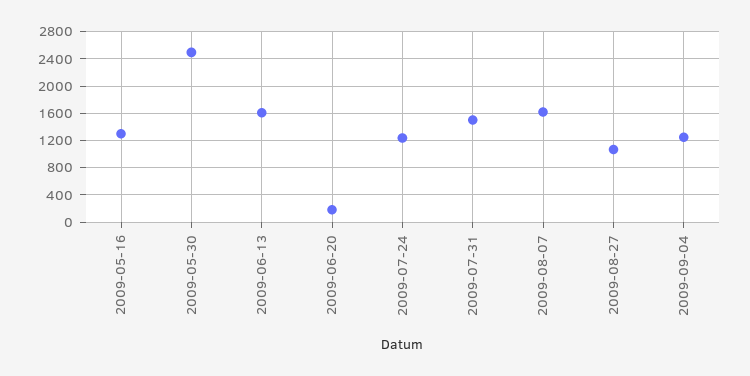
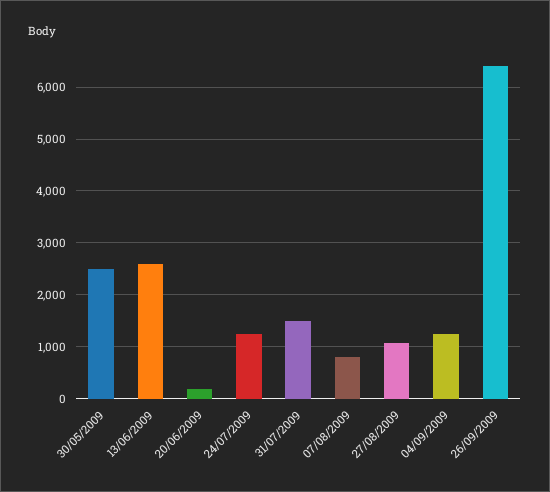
2009-05-16: 1300 -> none
2009-06-13: 1600 -> 2600
2009-08-07: 1600 -> 800
26/09/2009: none -> 6400

